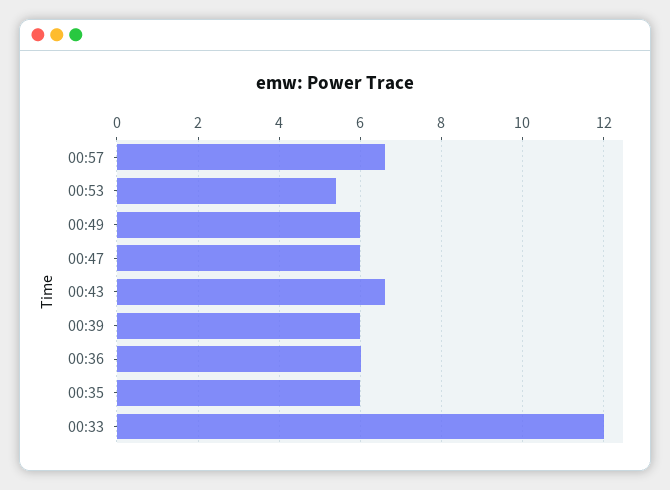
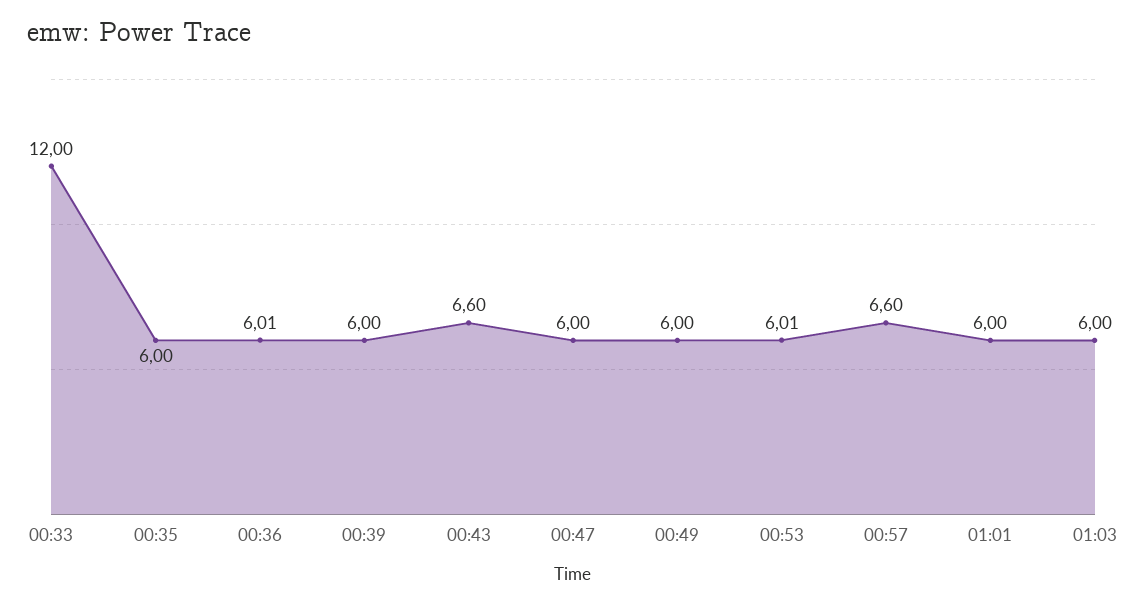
00:53: 5.4 -> 6.01
01:01: none -> 6
01:03: none -> 6

